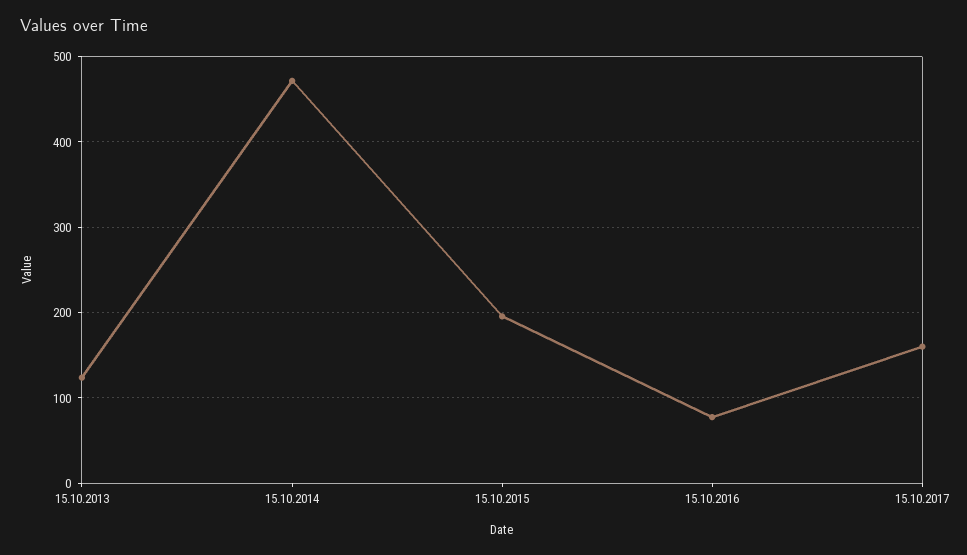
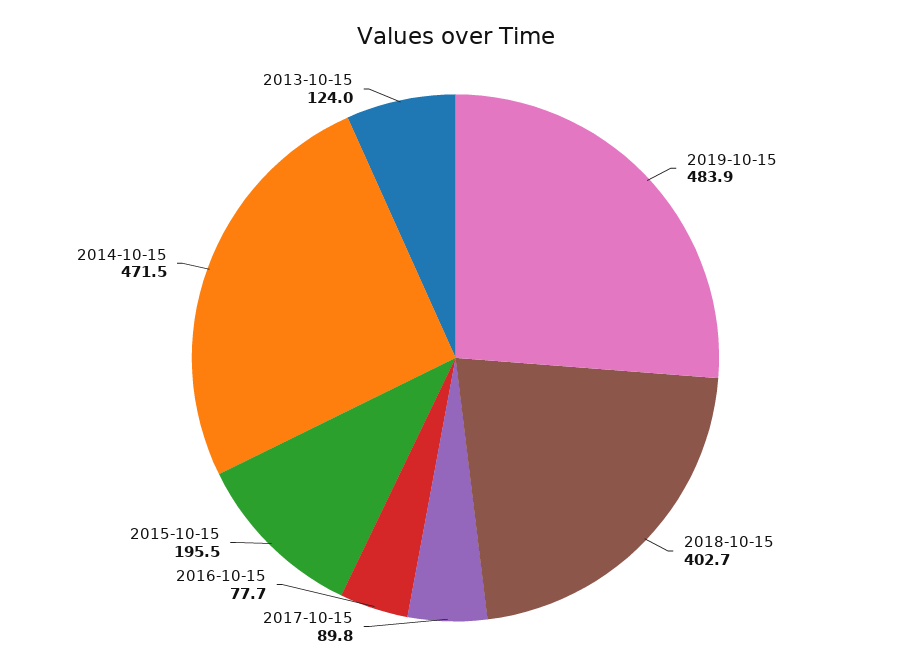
15.10.2017: 160 -> 89.8
2019-10-15: none -> 483.9
2018-10-15: none -> 402.7

